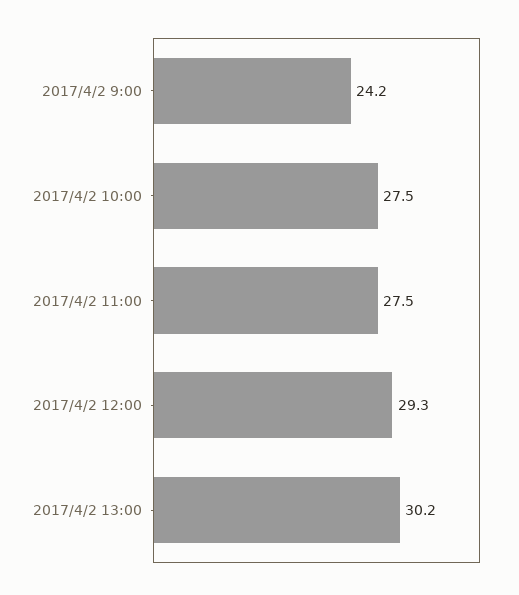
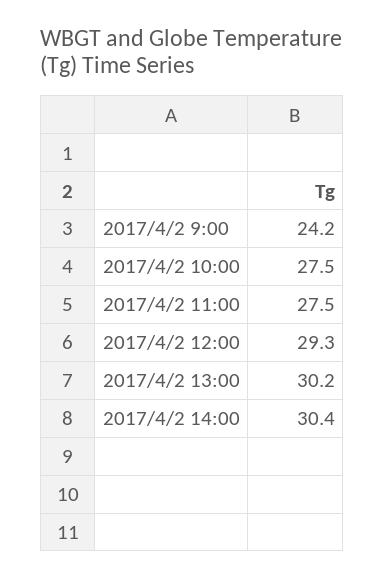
2017/4/2 14:00: none -> 30.4

